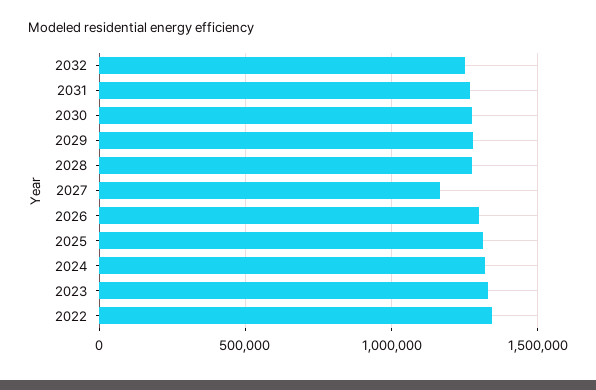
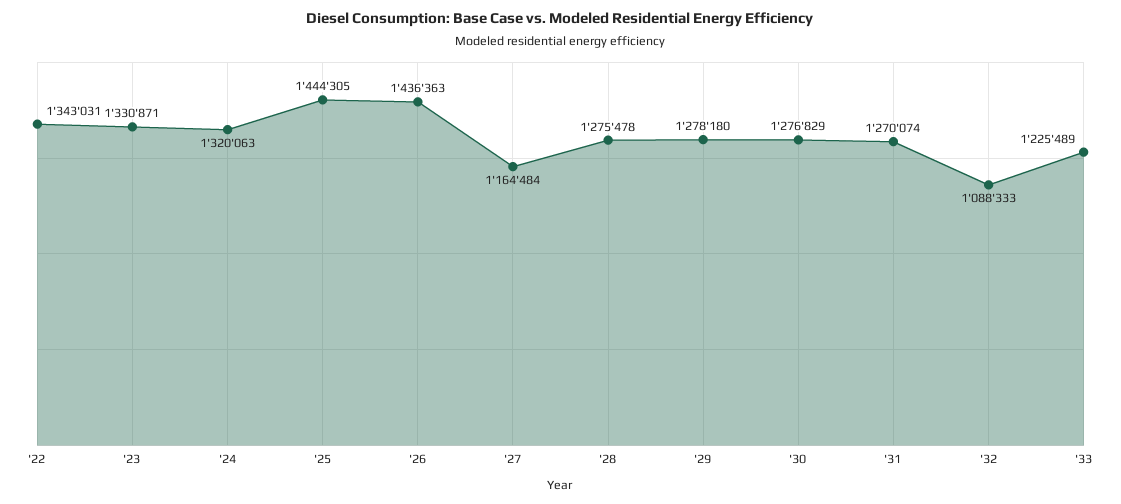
2032: 1250000 -> 1088333
2026: 1300000 -> 1436363
2025: 1300000 -> 1444305
'33: none -> 1225489

